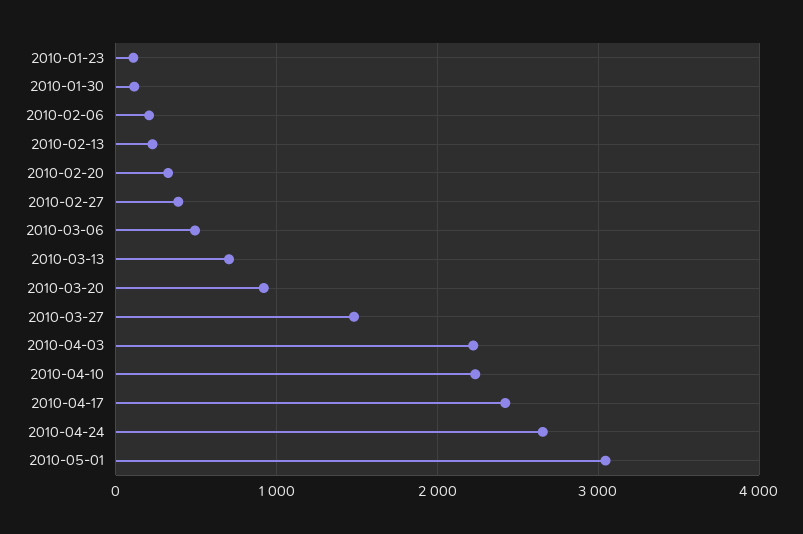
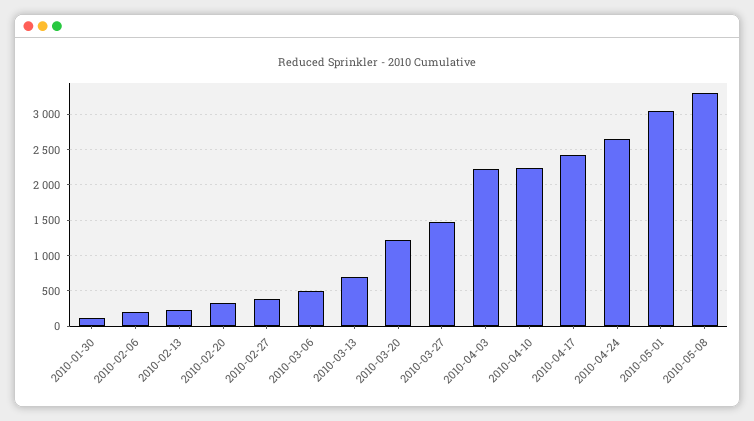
2010-01-23: 100 -> none
2010-03-20: 900 -> 1200
2010-05-08: none -> 3300

